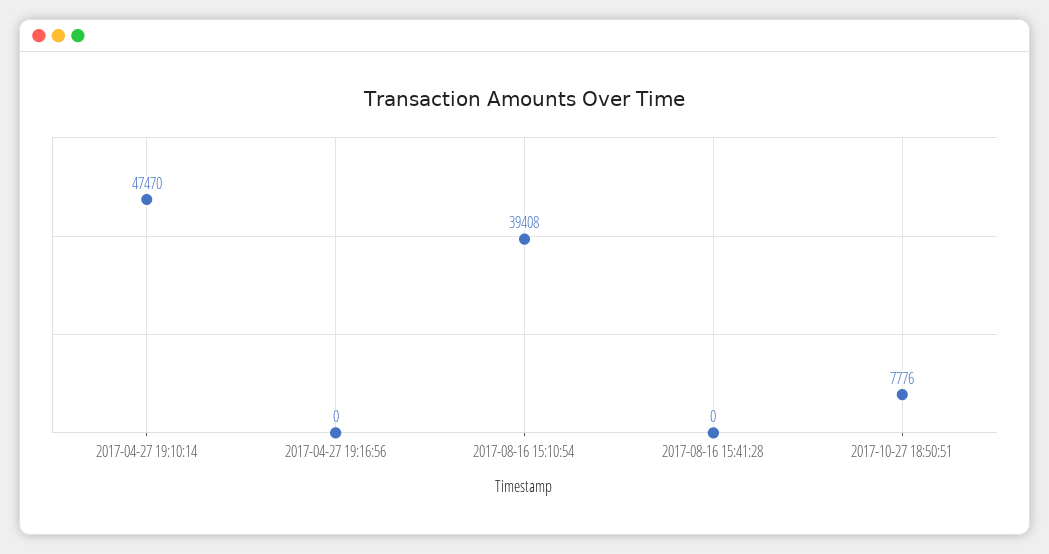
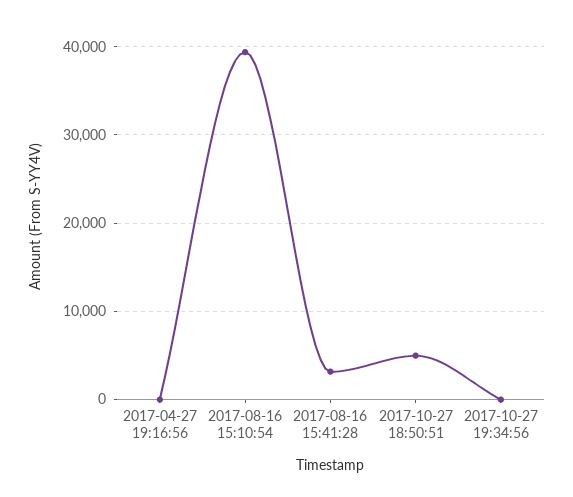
2017-04-27 19:10:14: 47470 -> none
2017-08-16 15:41:28: 0 -> 3000
2017-10-27 18:50:51: 7776 -> 5000
2017-10-27 19:34:56: none -> 0

